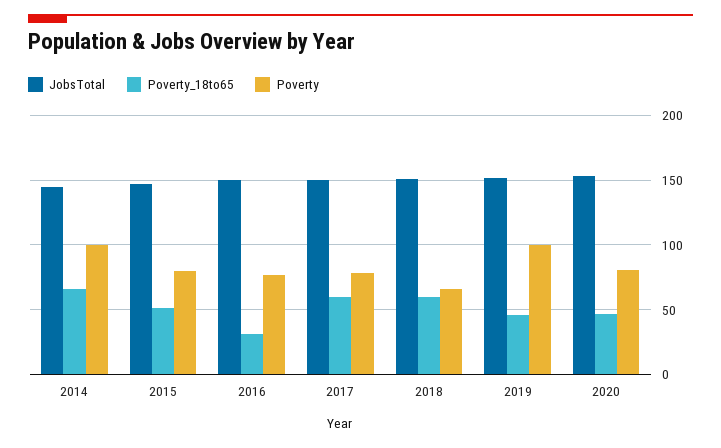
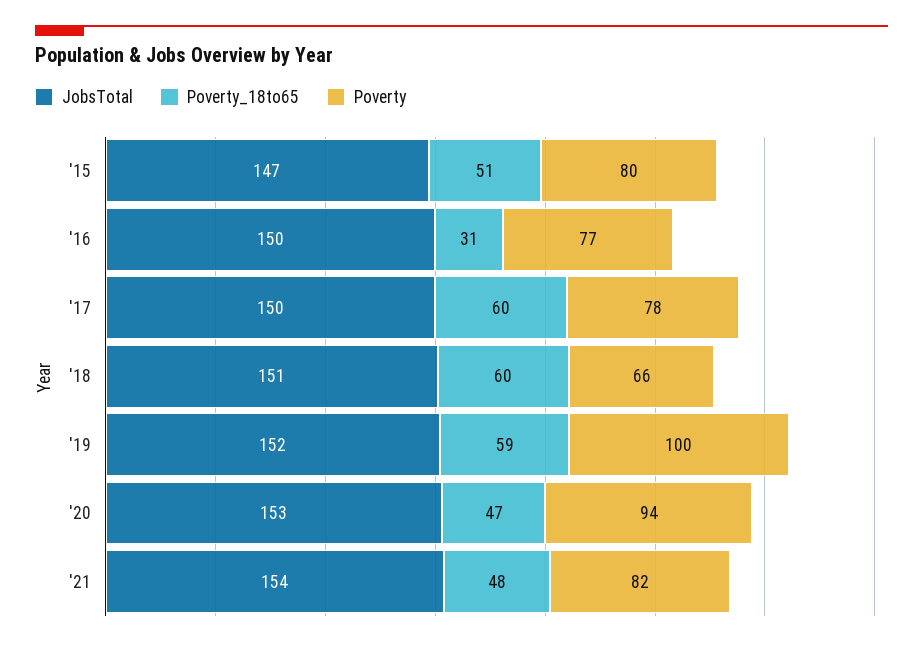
JobsTotal, 2014: 145 -> none
Poverty_18to65, 2014: 65 -> none
Poverty, 2014: 100 -> none
Poverty_18to65, 2019: 45 -> 59
Poverty, 2020: 80 -> 94
JobsTotal, '21: none -> 154
Poverty_18to65, '21: none -> 48
Poverty, '21: none -> 82

